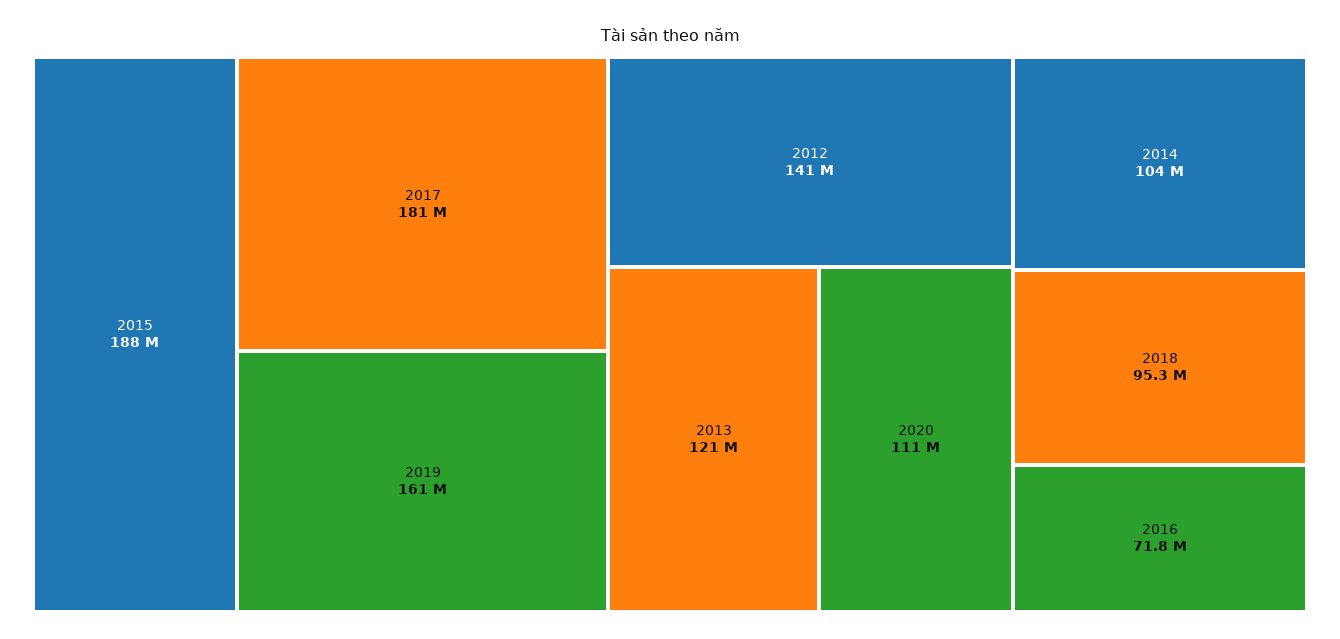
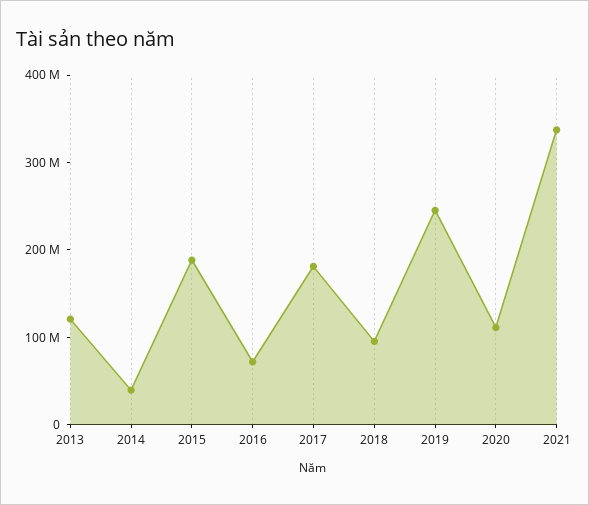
2019: 161000000 -> 240000000
2012: 141000000 -> none
2014: 104000000 -> 40000000
2021: none -> 340000000

